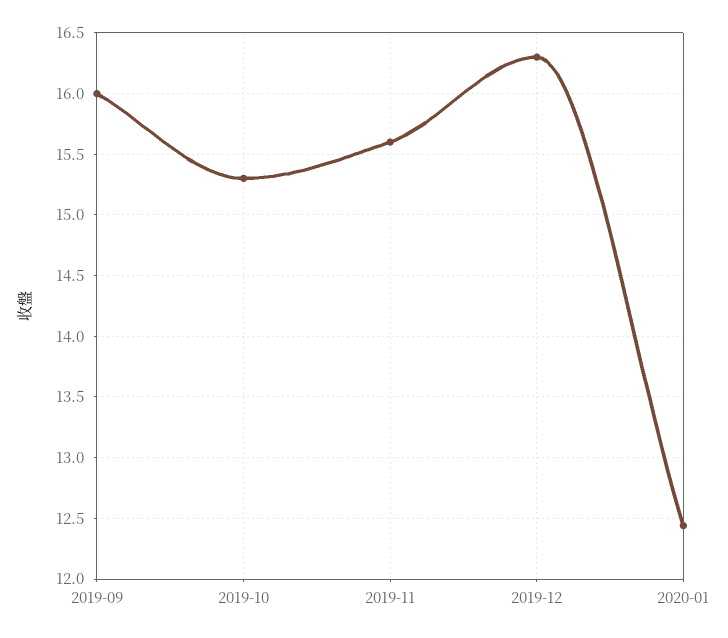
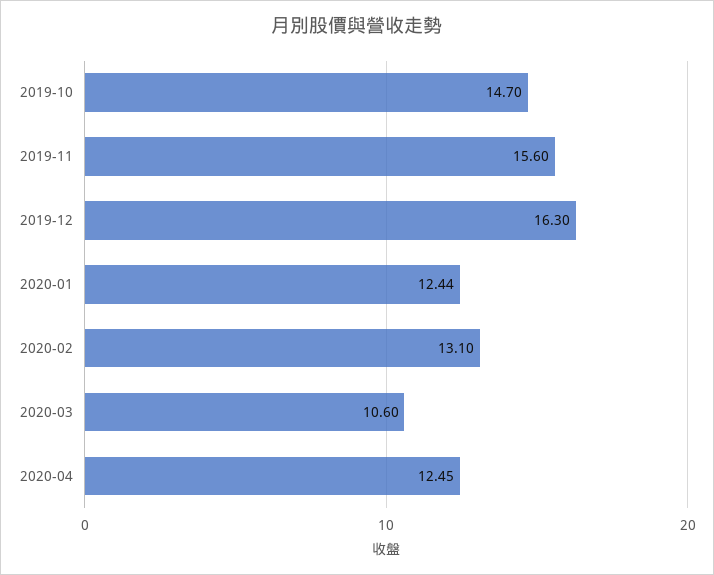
2019-09: 16 -> none
2019-10: 15.3 -> 14.7
2020-02: none -> 13.1
2020-03: none -> 10.6
2020-04: none -> 12.45

